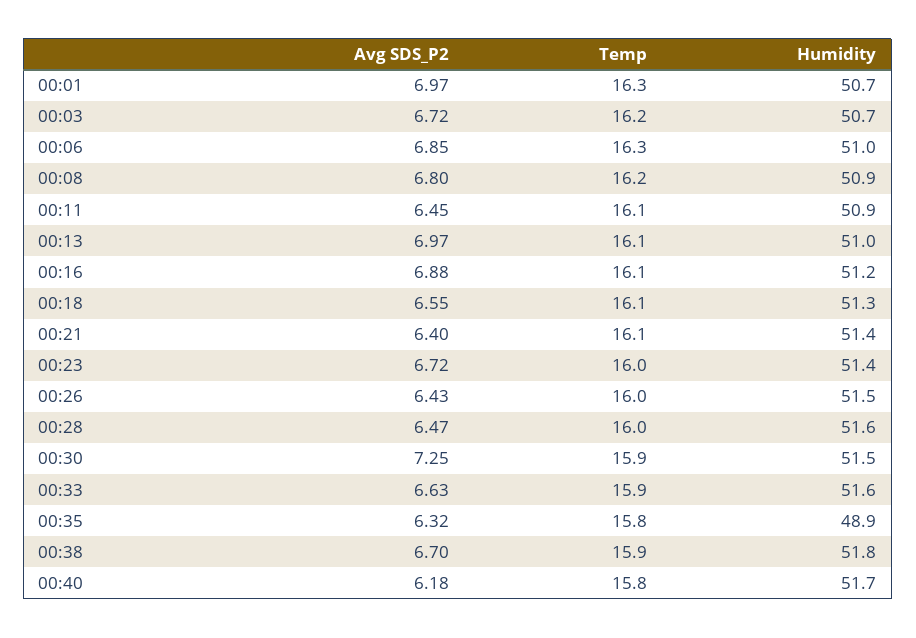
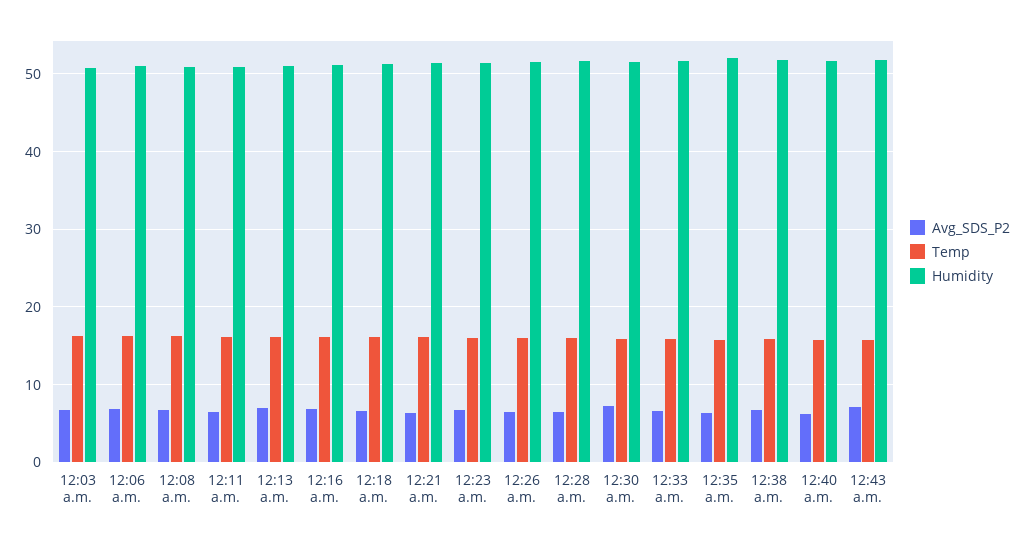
Avg SDS_P2, 00:01: 6.97 -> none
Temp, 00:01: 16.3 -> none
Humidity, 00:01: 50.7 -> none
Humidity, 00:35: 48.9 -> 52
Avg SDS_P2, 12:43 a.m.: none -> 7
Temp, 12:43 a.m.: none -> 16
Humidity, 12:43 a.m.: none -> 52

